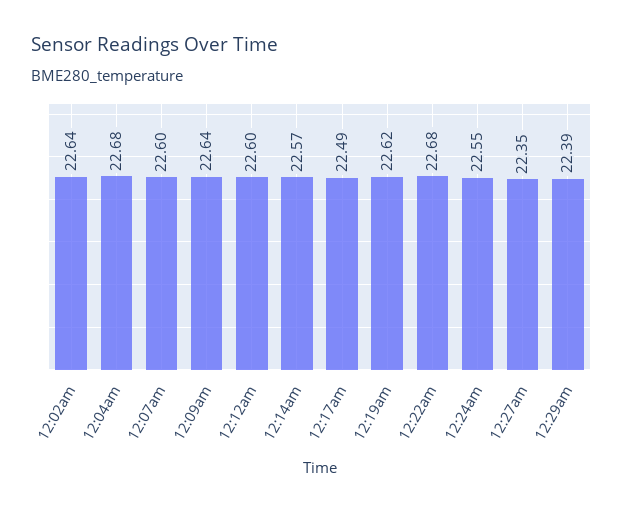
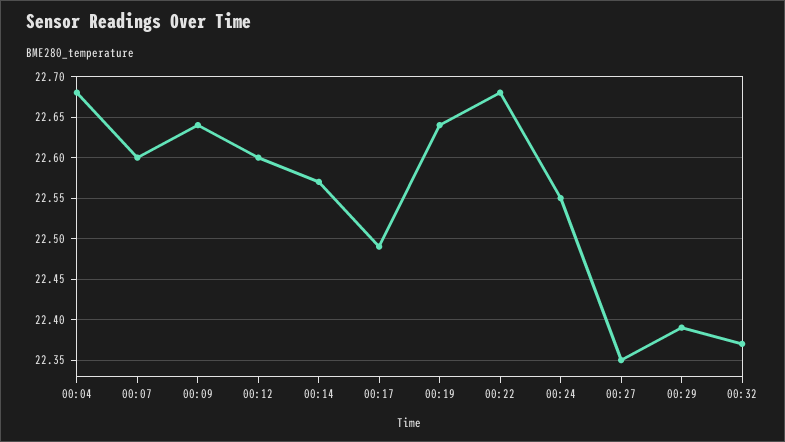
12:02am: 22.64 -> none
12:19am: 22.62 -> 22.64
00:32: none -> 22.37

